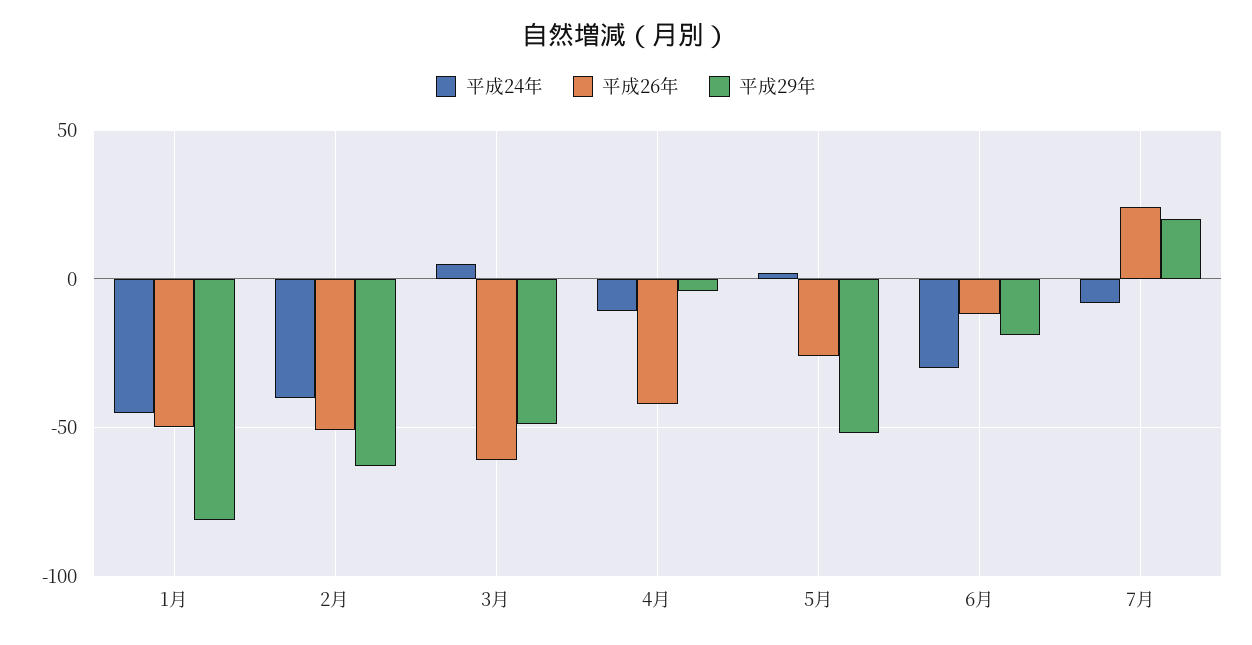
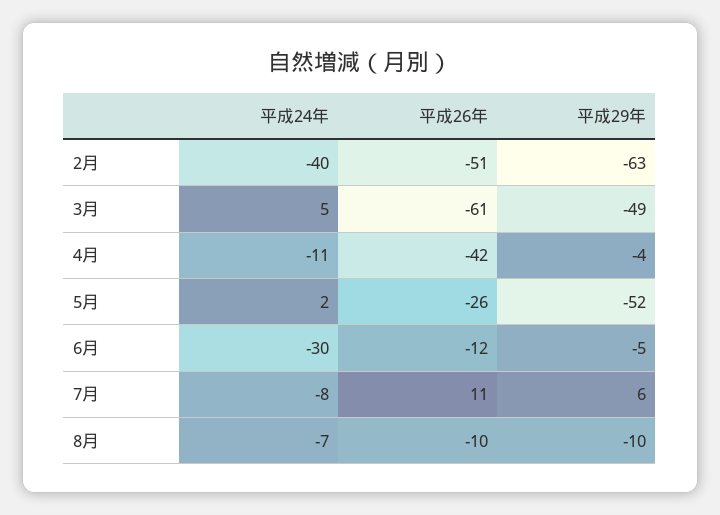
平成24年, 1月: -45 -> none
平成26年, 1月: -50 -> none
平成29年, 1月: -80 -> none
平成29年, 6月: -20 -> -5
平成26年, 7月: 25 -> 11
平成29年, 7月: 20 -> 6
平成24年, 8月: none -> -7
平成26年, 8月: none -> -10
平成29年, 8月: none -> -10

